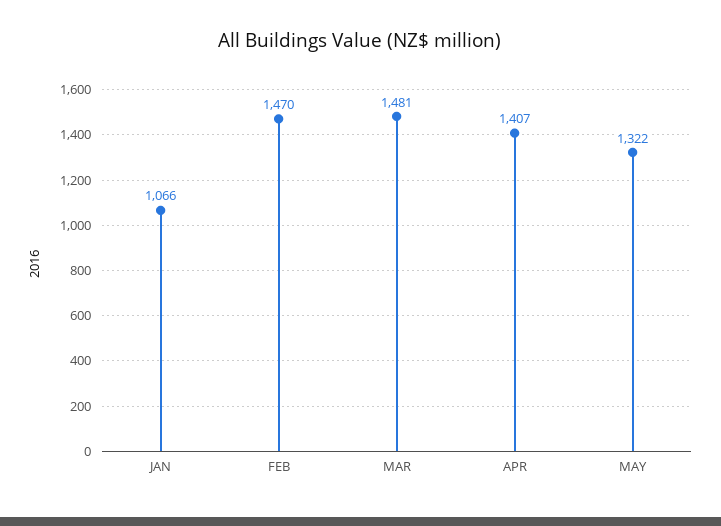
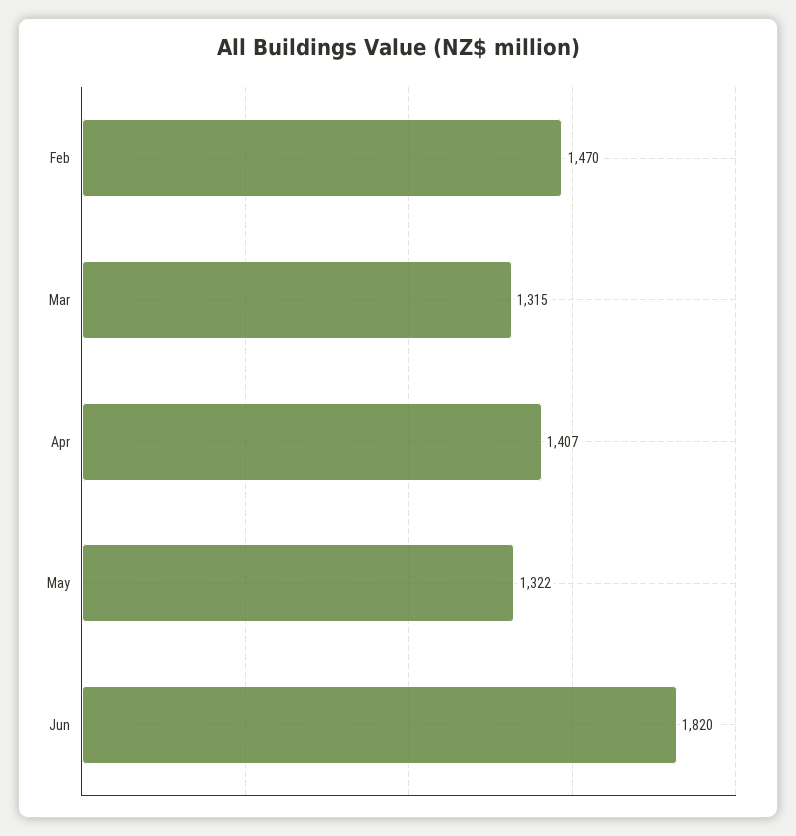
JAN: 1066 -> none
MAR: 1481 -> 1315
Jun: none -> 1820

